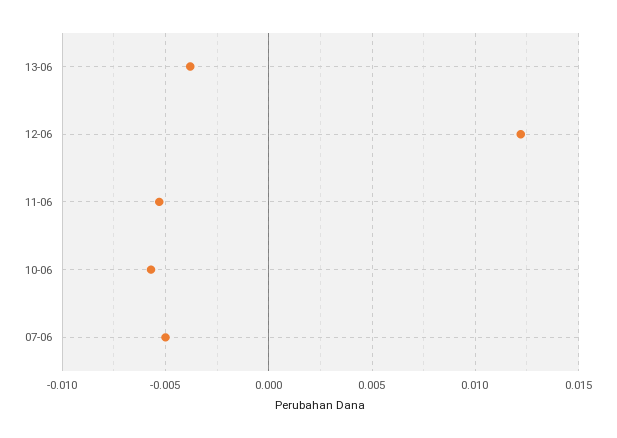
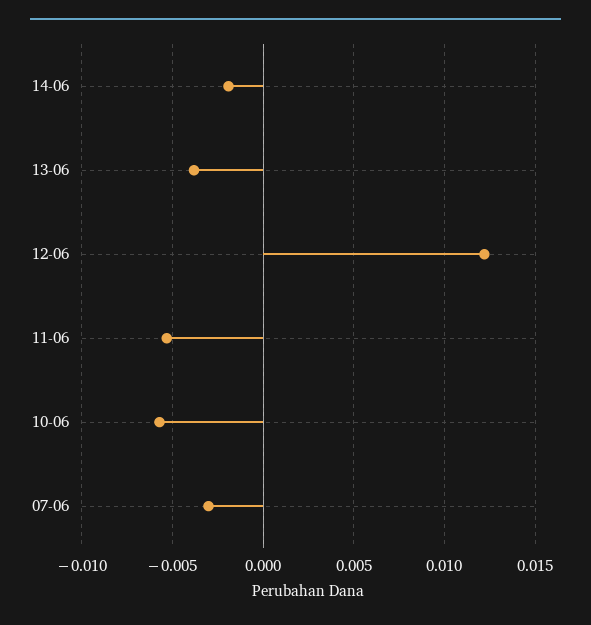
07-06: -0.005 -> -0.003
14-06: none -> -0.002

